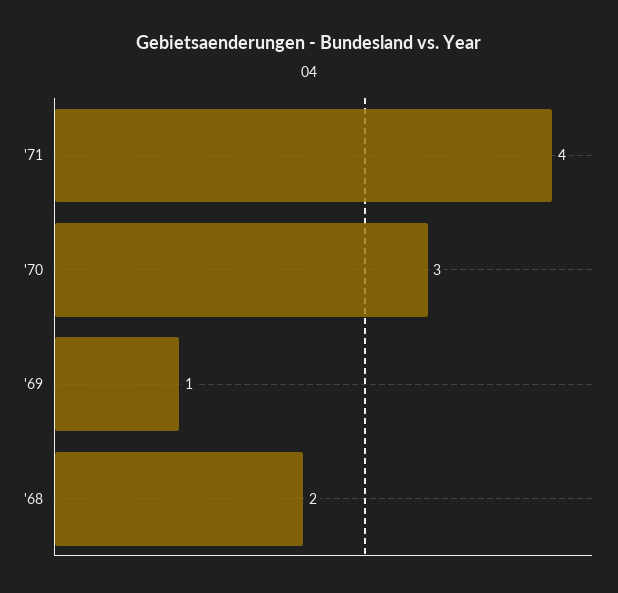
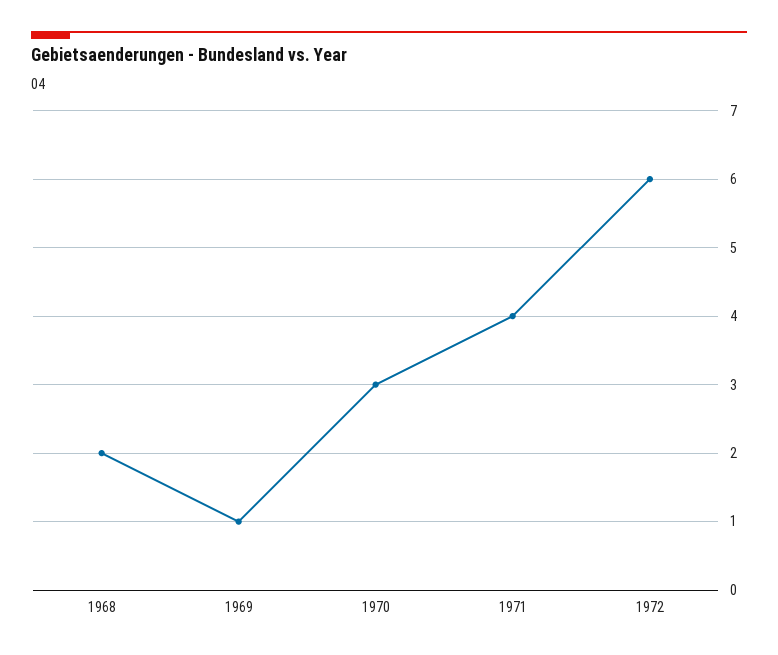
1972: none -> 6

